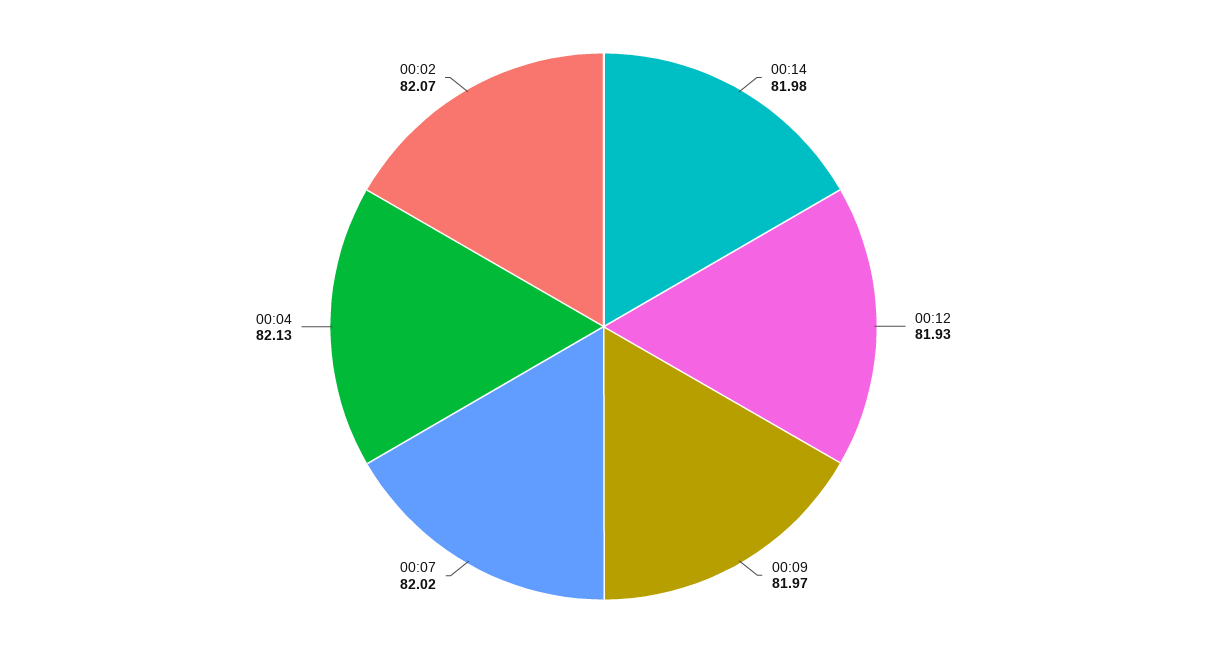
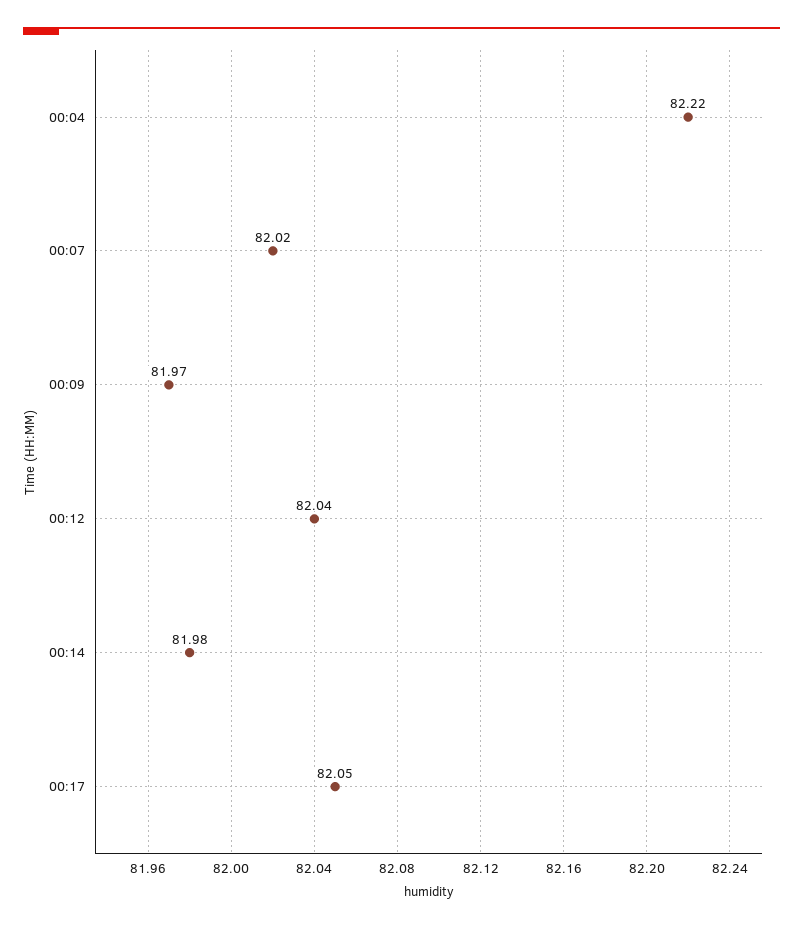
00:12: 81.93 -> 82.04
00:04: 82.13 -> 82.22
00:02: 82.07 -> none
00:17: none -> 82.05

